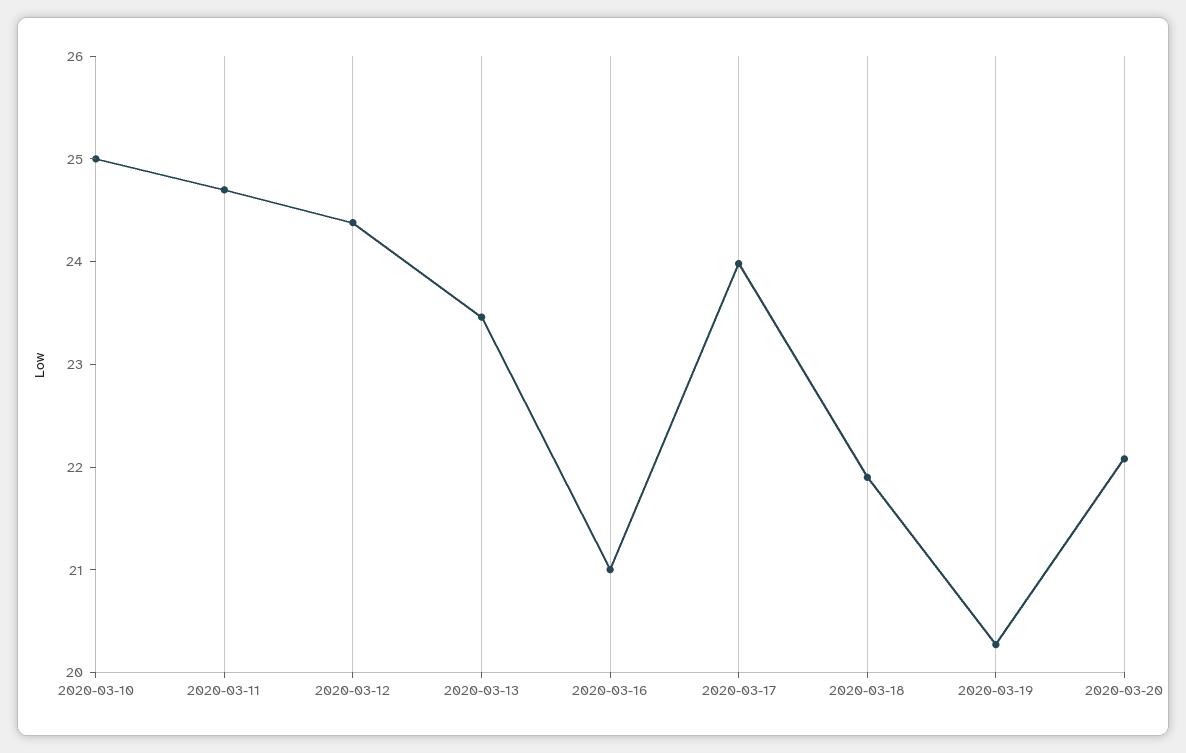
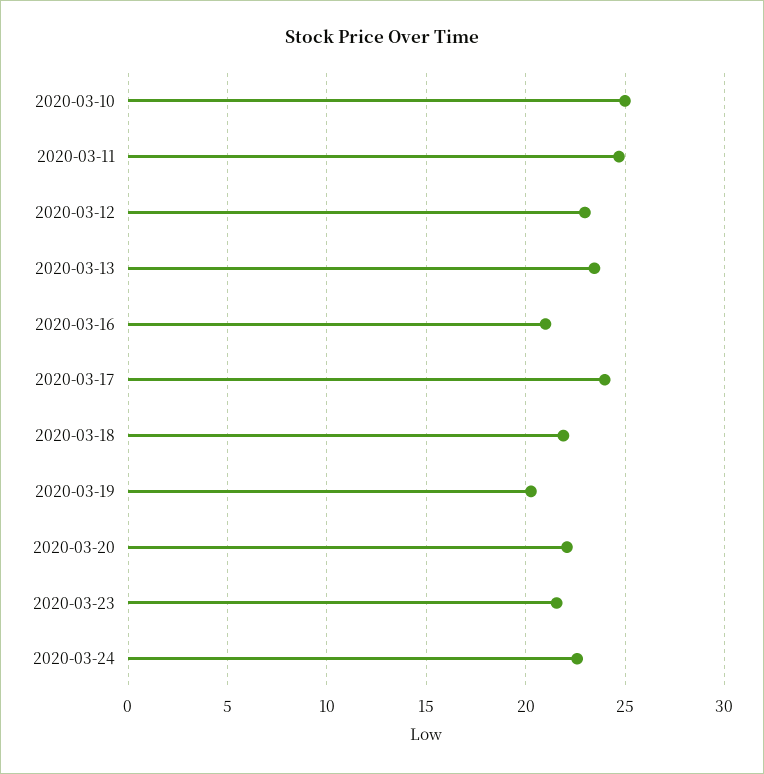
2020-03-12: 24.4 -> 23
2020-03-23: none -> 21.5
2020-03-24: none -> 22.5

